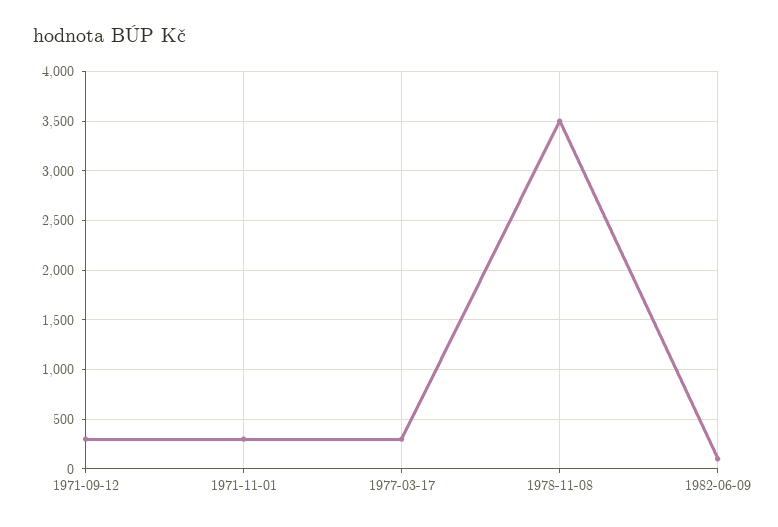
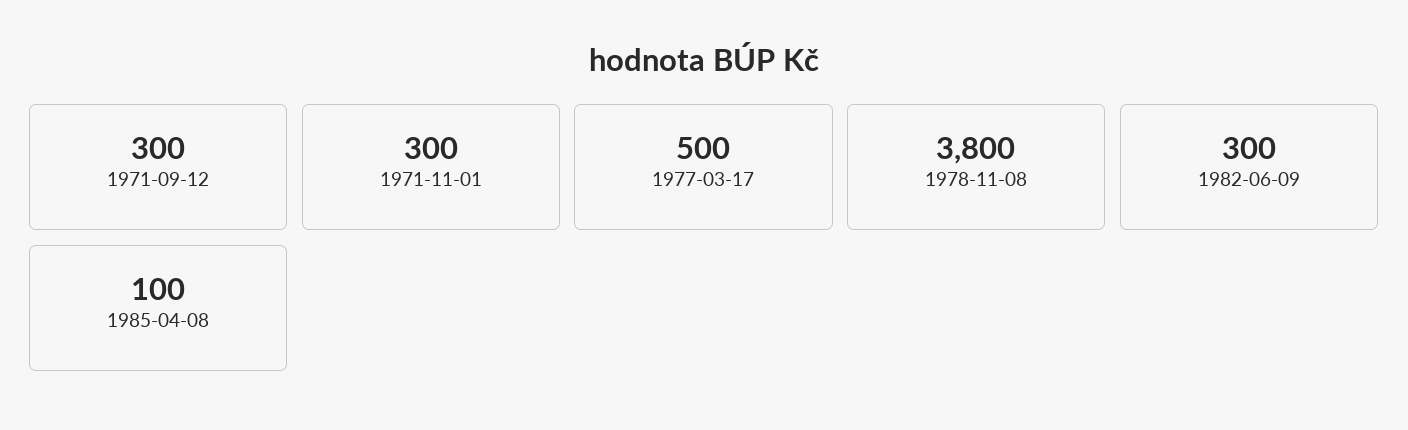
1977-03-17: 300 -> 500
1978-11-08: 3500 -> 3800
1982-06-09: 100 -> 300
1985-04-08: none -> 100

